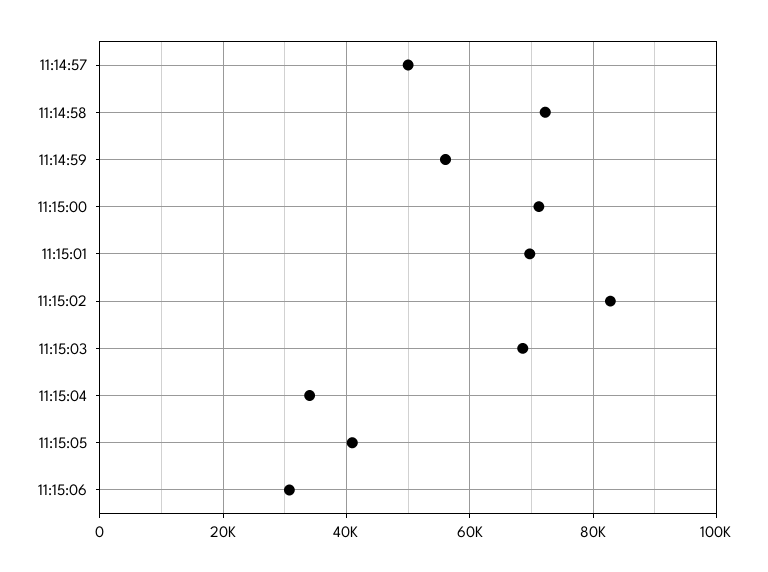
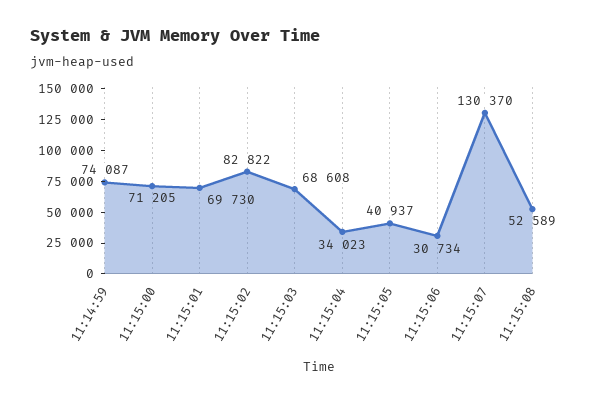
11:14:57: 50000 -> none
11:14:58: 72000 -> none
11:14:59: 56000 -> 74087
11:15:07: none -> 130370
11:15:08: none -> 52589

